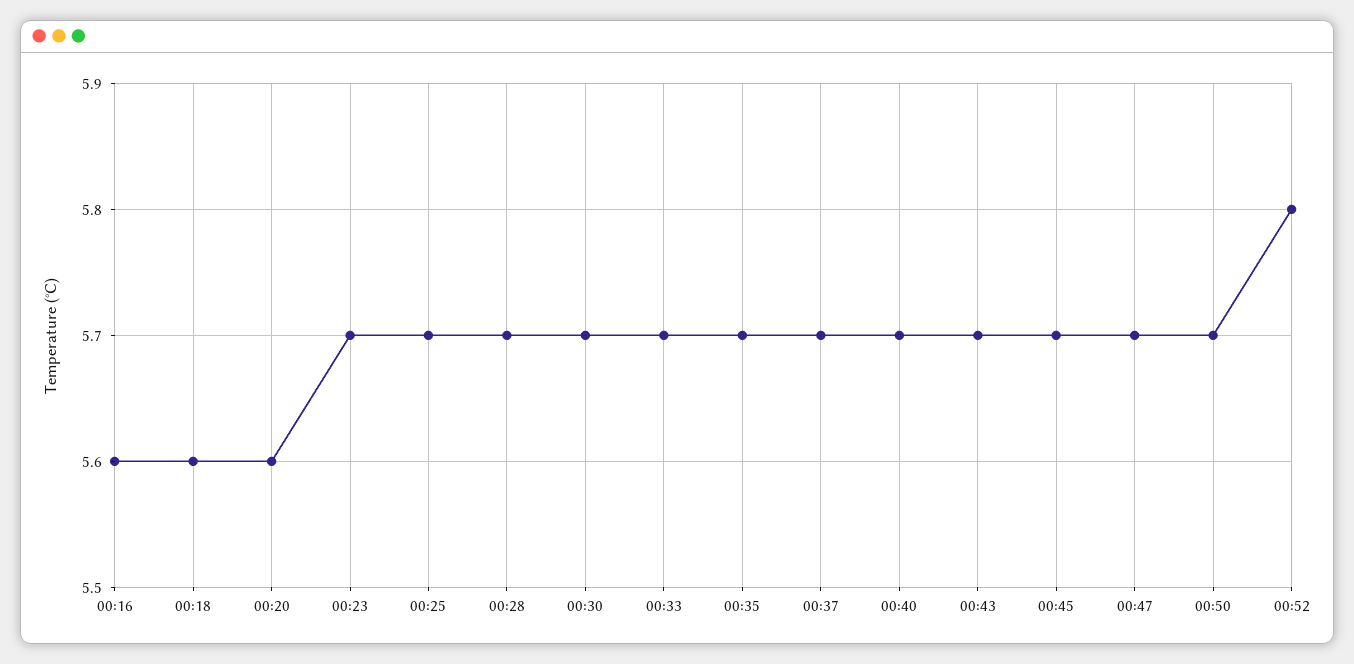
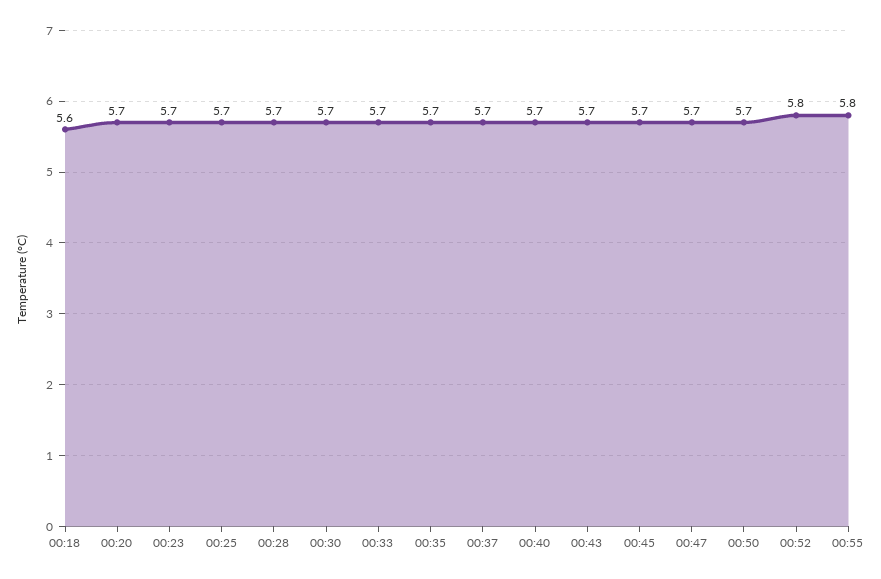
00:16: 5.6 -> none
00:20: 5.6 -> 5.7
00:55: none -> 5.8

